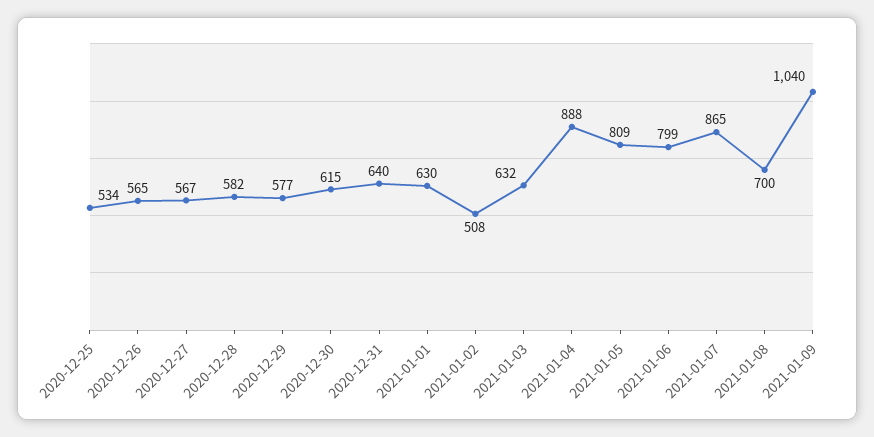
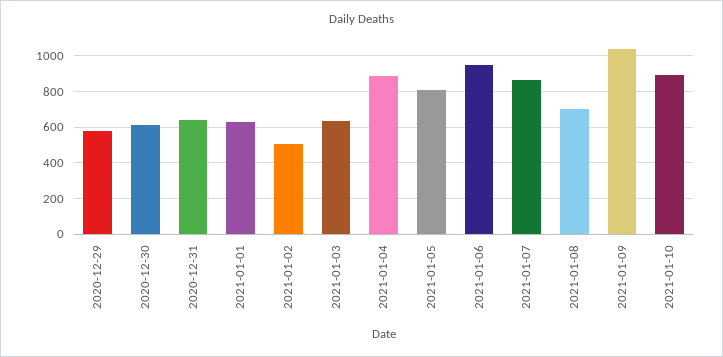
2020-12-25: 534 -> none
2020-12-26: 565 -> none
2020-12-27: 567 -> none
2020-12-28: 582 -> none
2021-01-06: 799 -> 950
2021-01-10: none -> 900

